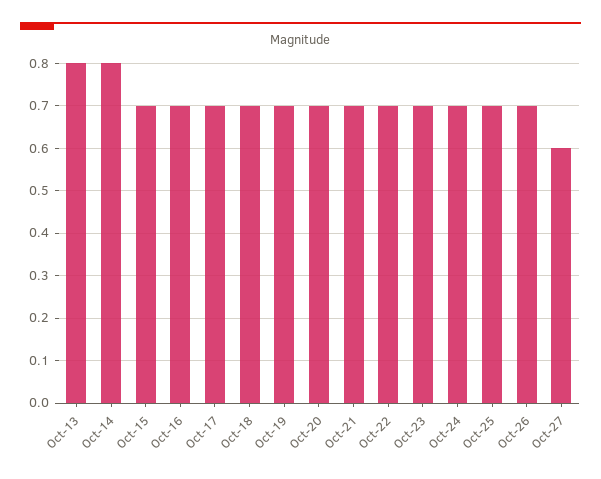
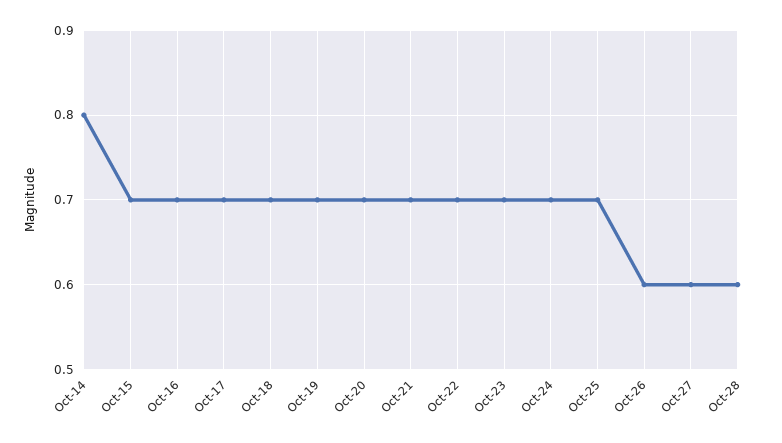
Oct-13: 0.8 -> none
Oct-26: 0.7 -> 0.6
Oct-28: none -> 0.6

